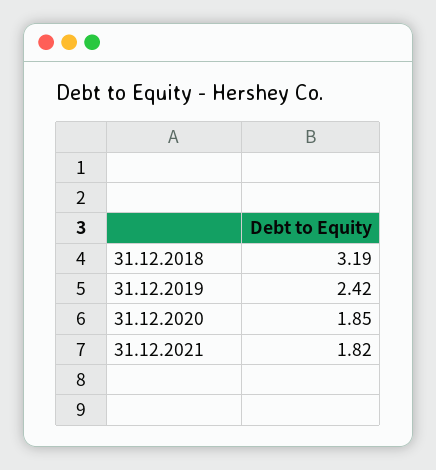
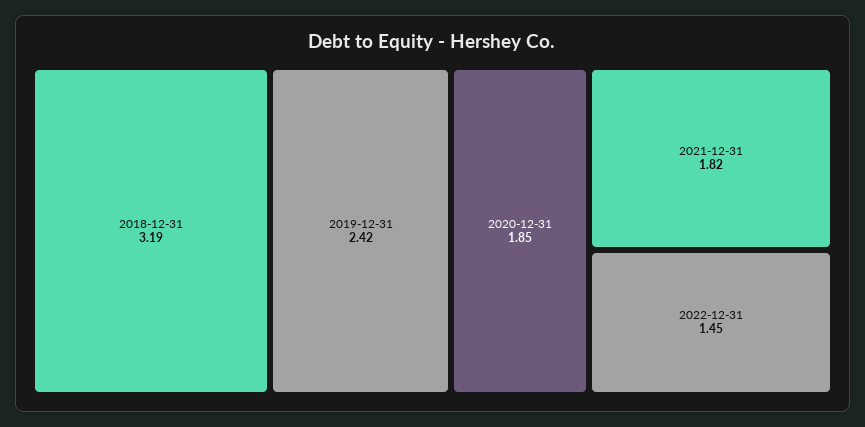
2022-12-31: none -> 1.45

